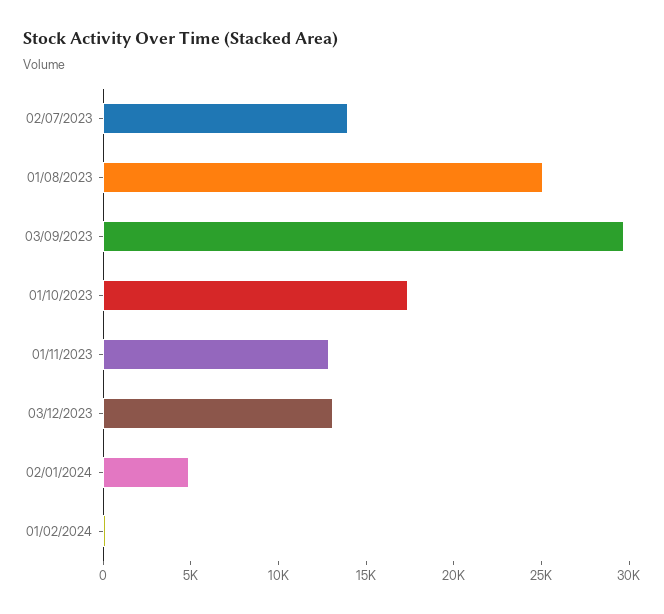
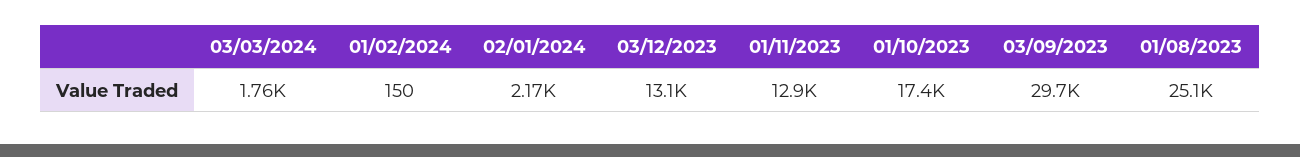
02/07/2023: 14000 -> none
02/01/2024: 5000 -> 2170
03/03/2024: none -> 1760

